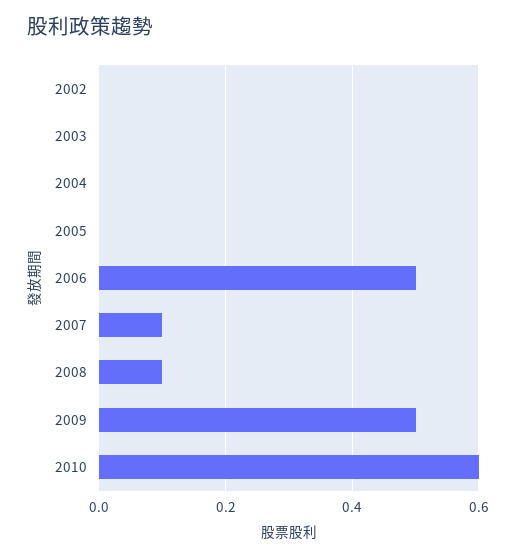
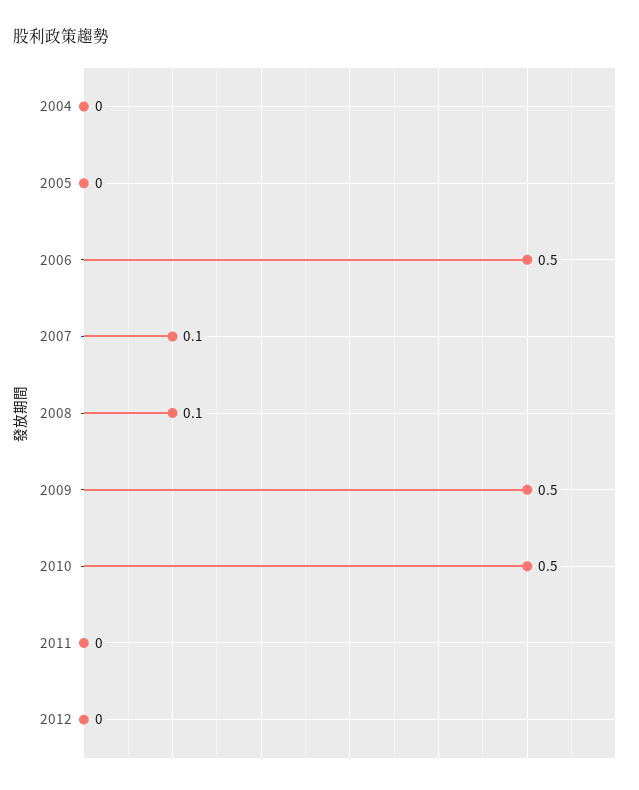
2002: 0 -> none
2003: 0 -> none
2010: 0.6 -> 0.5
2011: none -> 0
2012: none -> 0

